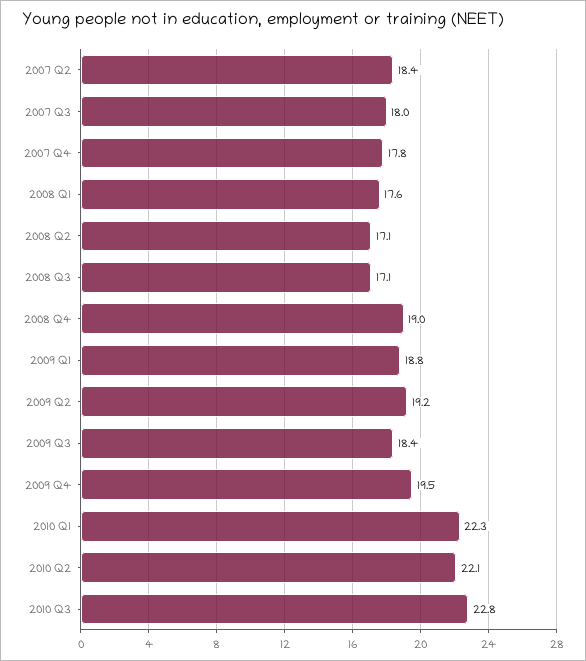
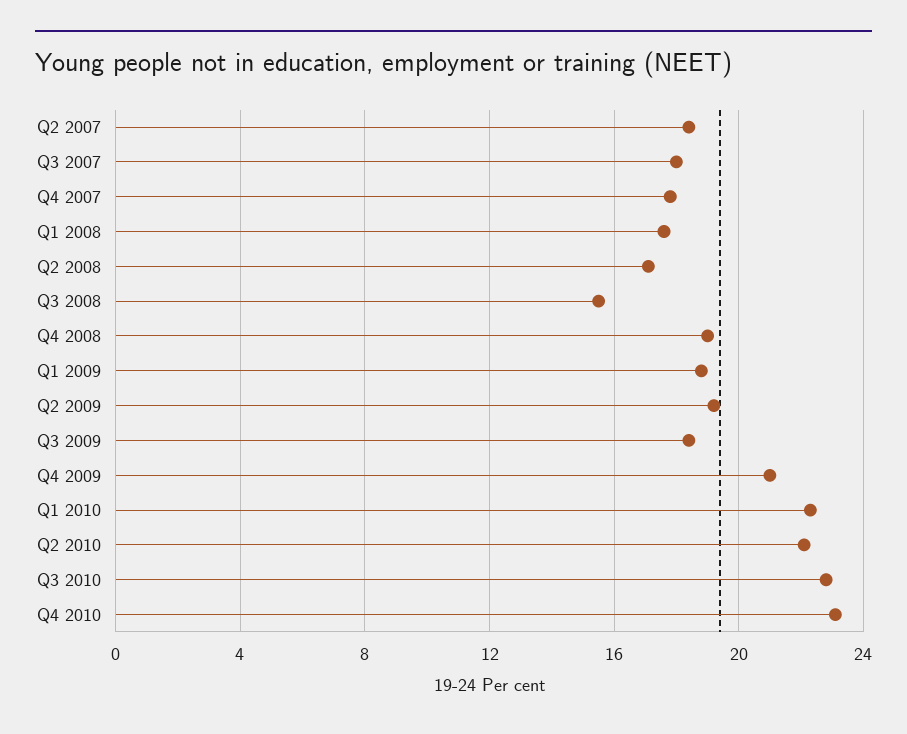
2008 Q3: 17.1 -> 15.5
2009 Q4: 19.5 -> 21
Q4 2010: none -> 23

